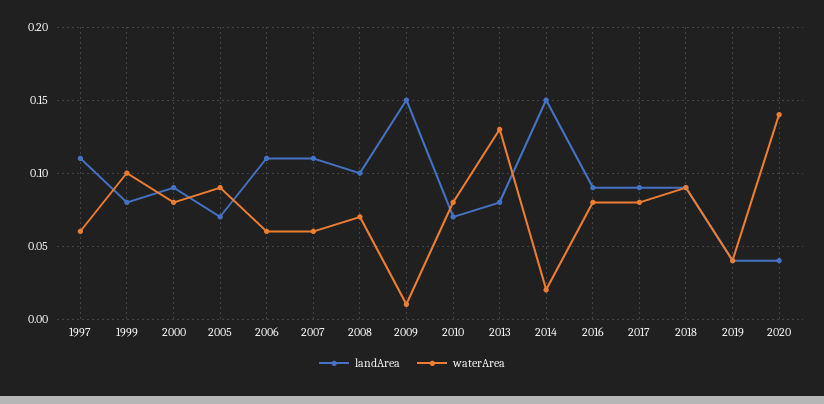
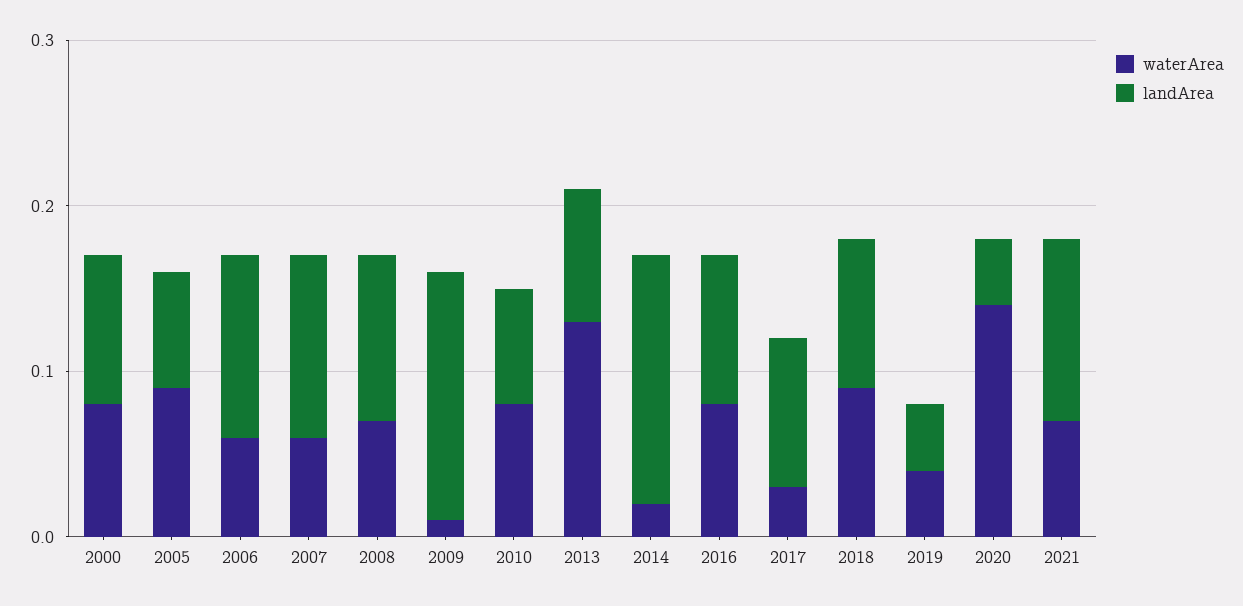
landArea, 1997: 0.11 -> none
waterArea, 1997: 0.06 -> none
landArea, 1999: 0.08 -> none
waterArea, 1999: 0.1 -> none
waterArea, 2017: 0.08 -> 0.03
waterArea, 2021: none -> 0.07
landArea, 2021: none -> 0.11

